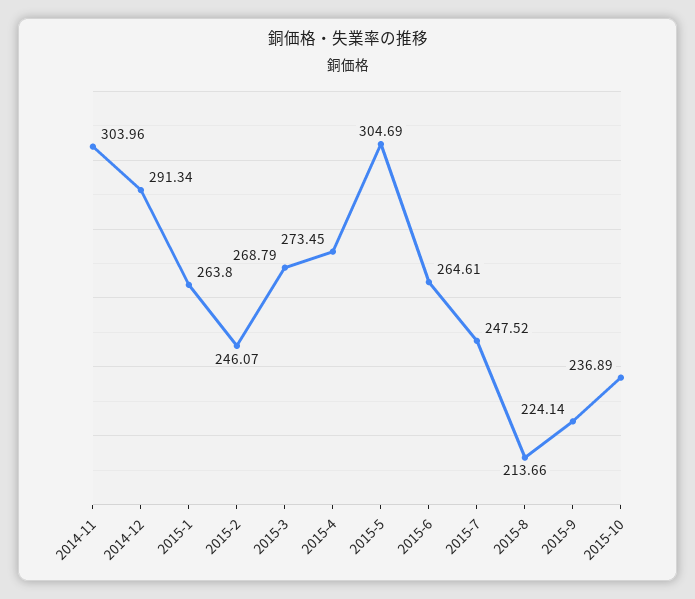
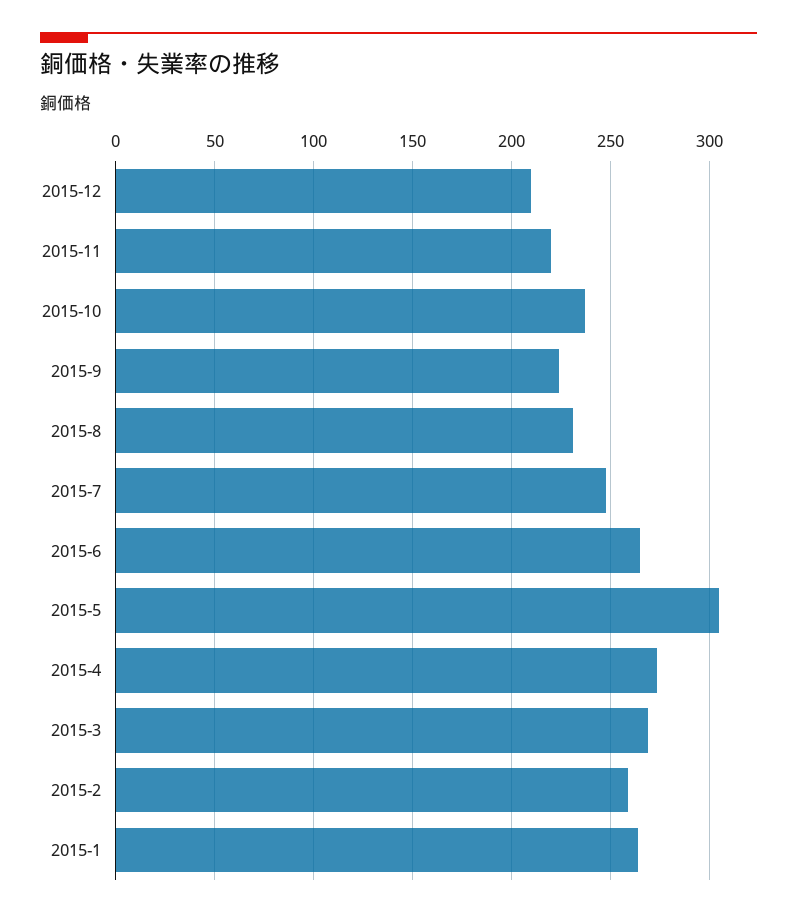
2014-11: 303.96 -> none
2014-12: 291.34 -> none
2015-2: 246.07 -> 260
2015-8: 213.66 -> 230
2015-12: none -> 210
2015-11: none -> 220

